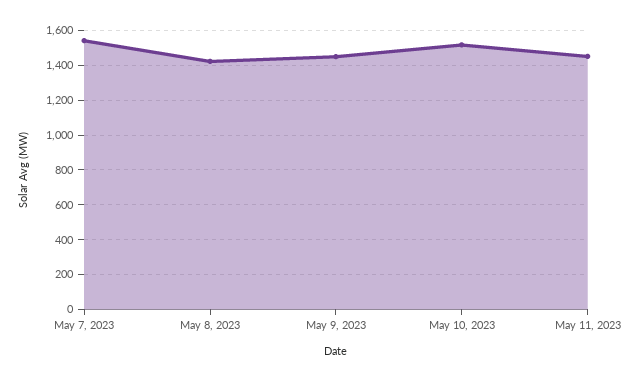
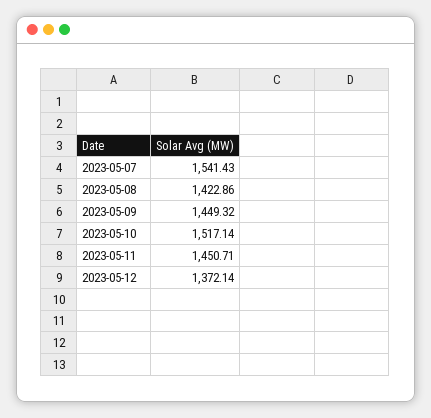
2023-05-12: none -> 1372.14

